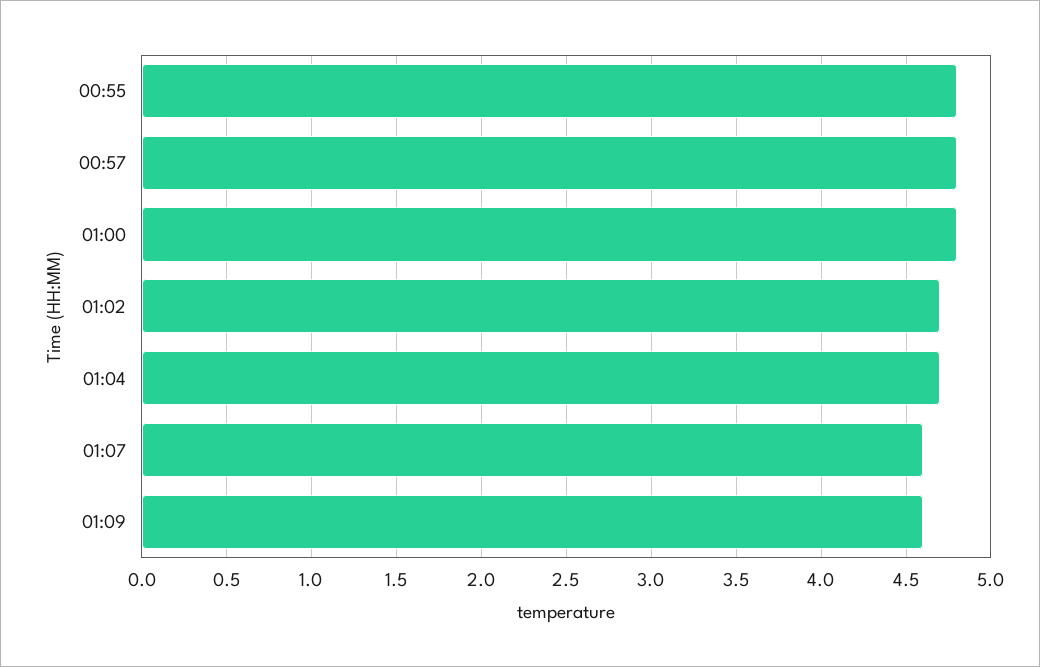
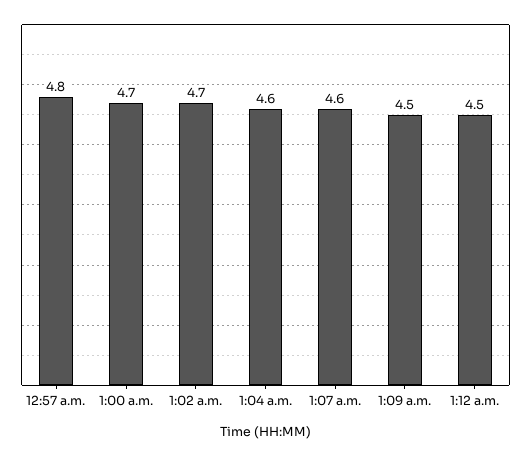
00:55: 4.8 -> none
01:00: 4.8 -> 4.7
01:04: 4.7 -> 4.6
01:09: 4.6 -> 4.5
1:12 a.m.: none -> 4.5

